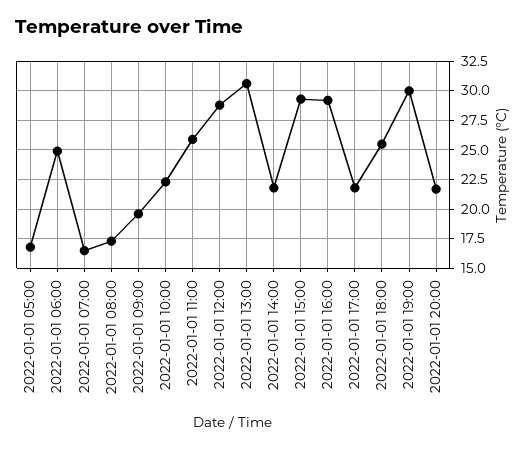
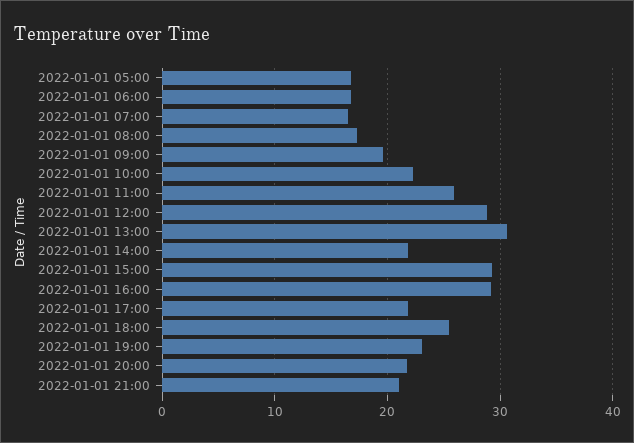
2022-01-01 06:00: 25 -> 17
2022-01-01 19:00: 30 -> 23
2022-01-01 21:00: none -> 21

